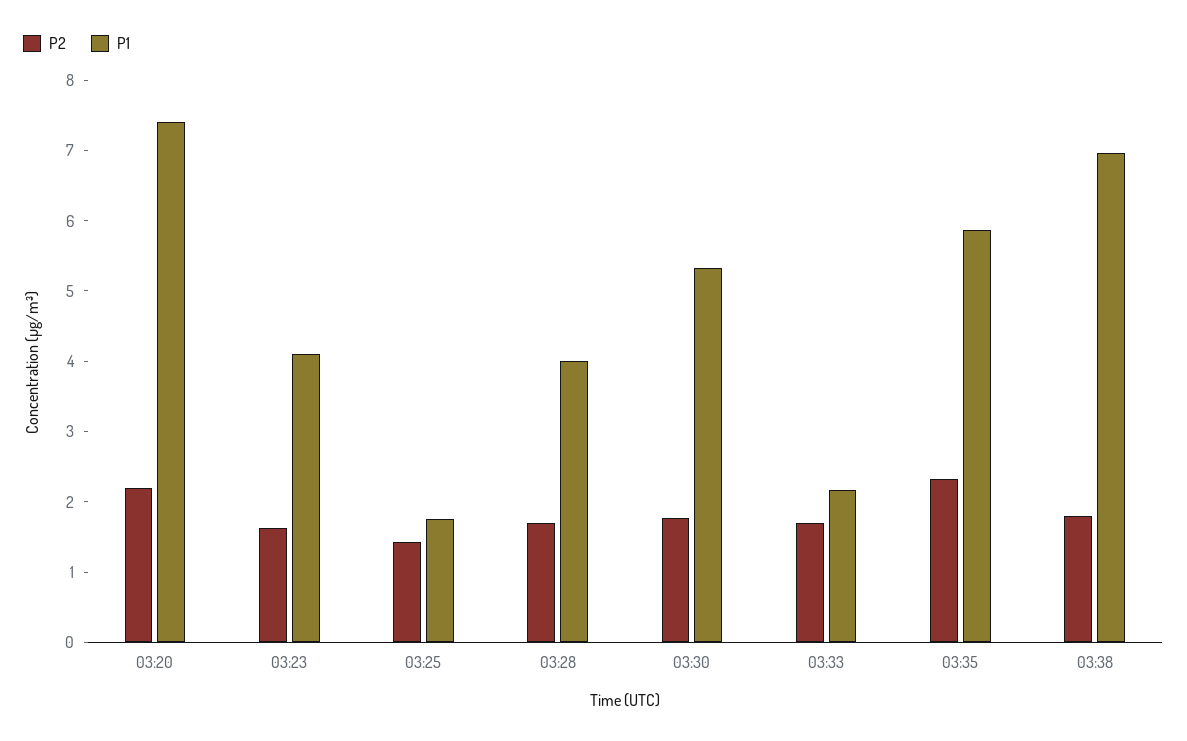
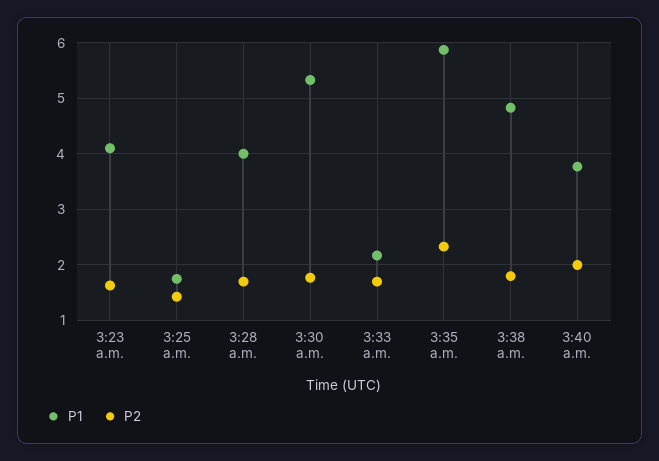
P2, 03:20: 2.2 -> none
P1, 03:20: 7.4 -> none
P1, 03:38: 7 -> 4.8
P1, 3:40 a.m.: none -> 3.8
P2, 3:40 a.m.: none -> 2

